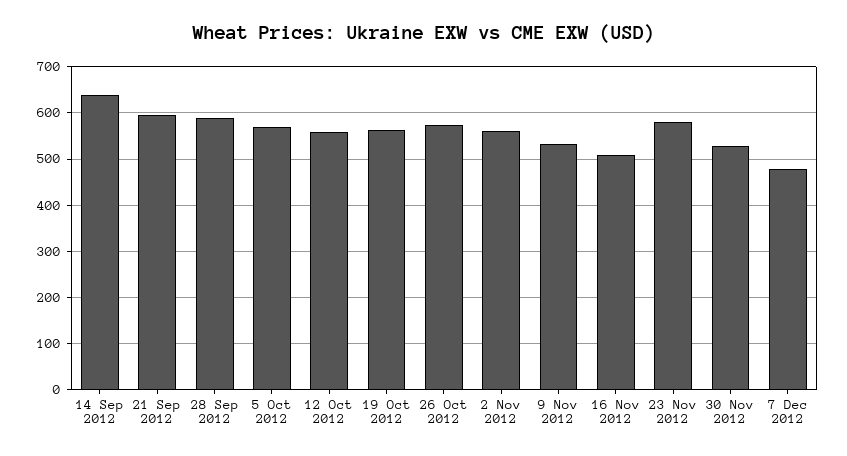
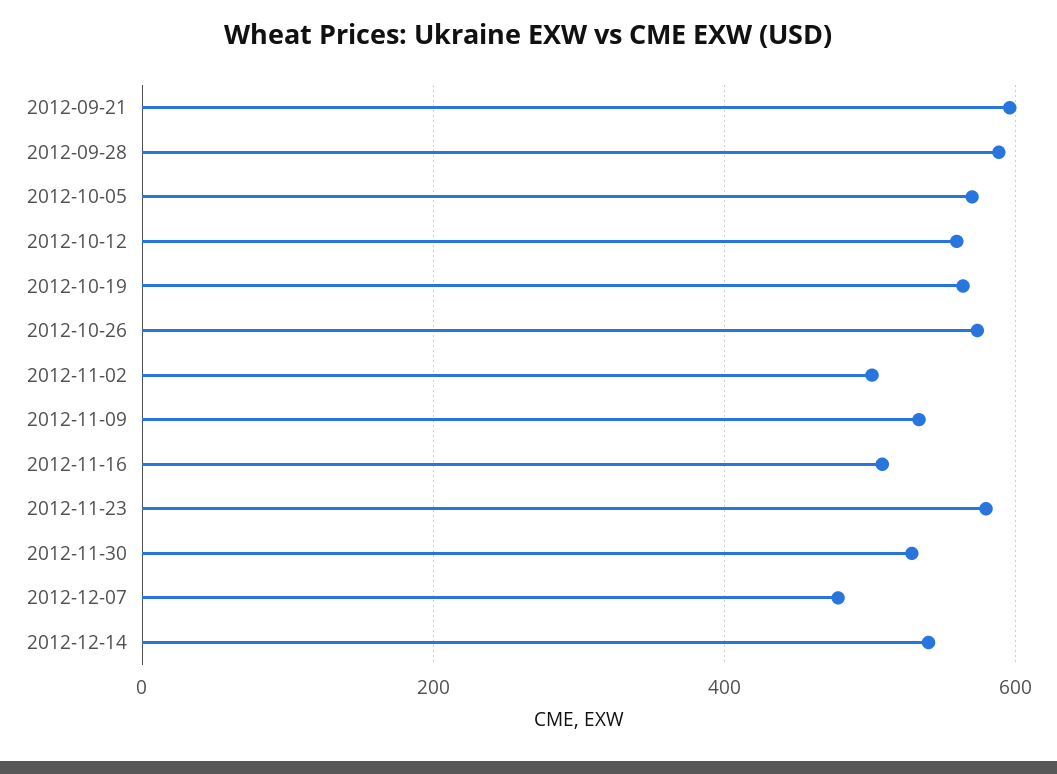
14 Sep 2012: 640 -> none
2 Nov 2012: 560 -> 500
2012-12-14: none -> 540

